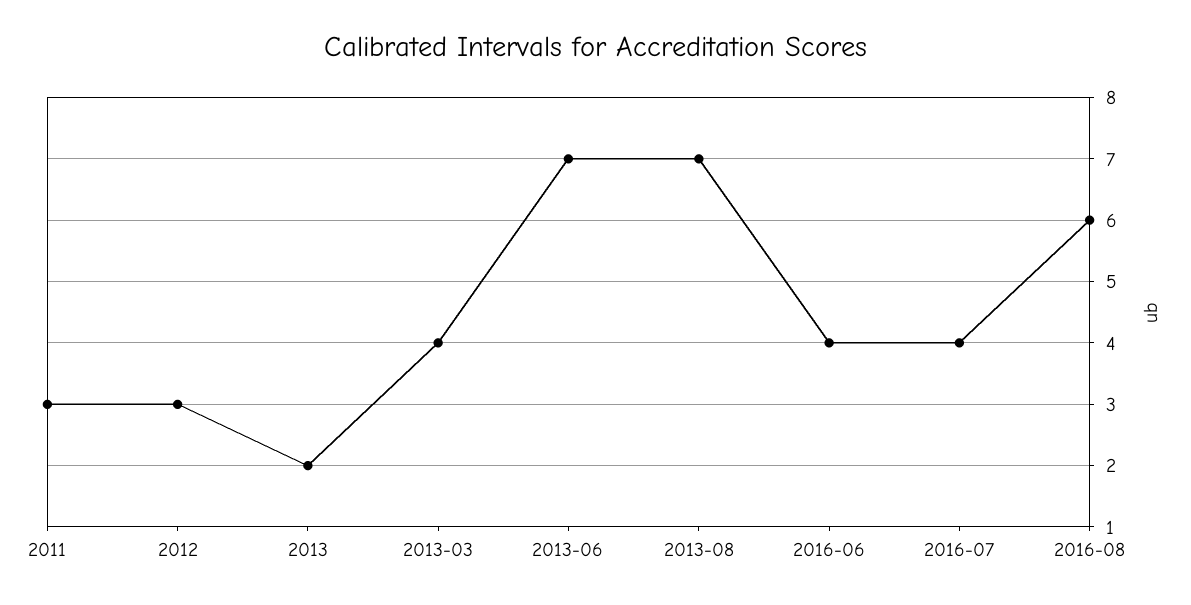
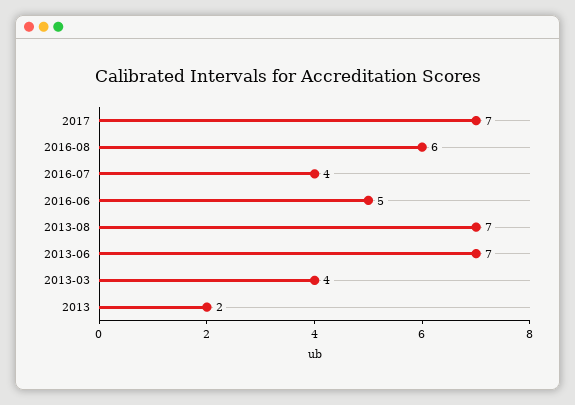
2011: 3 -> none
2012: 3 -> none
2016-06: 4 -> 5
2017: none -> 7

